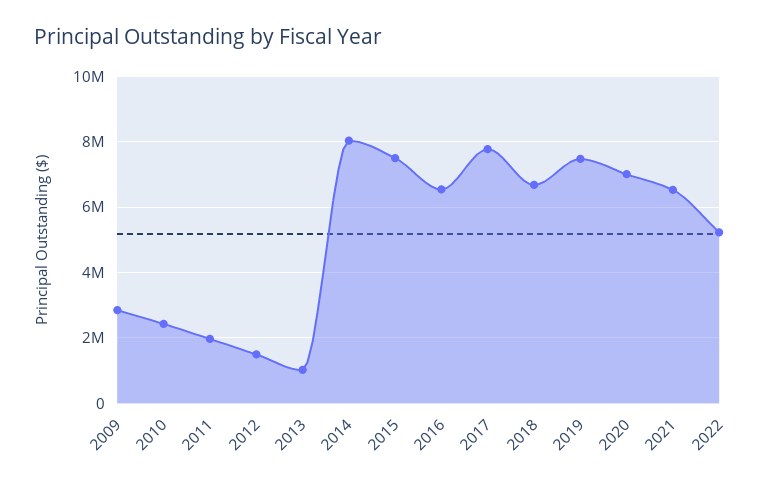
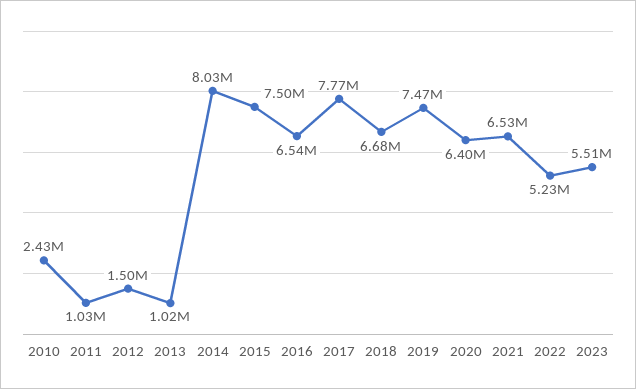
2009: 2800000 -> none
2011: 2000000 -> 1030000
2020: 7000000 -> 6400000
2023: none -> 5510000

